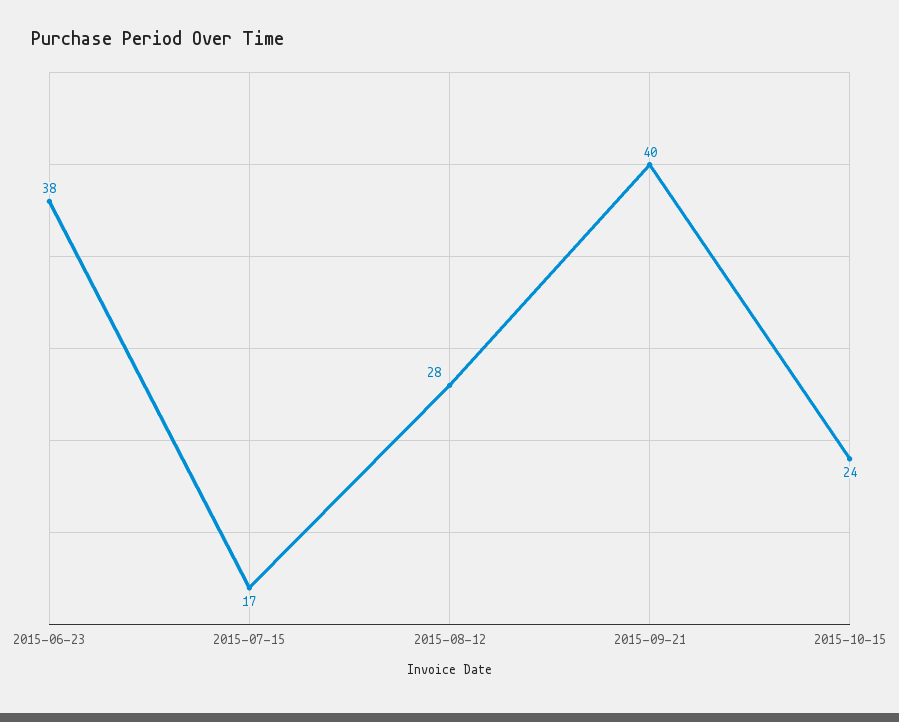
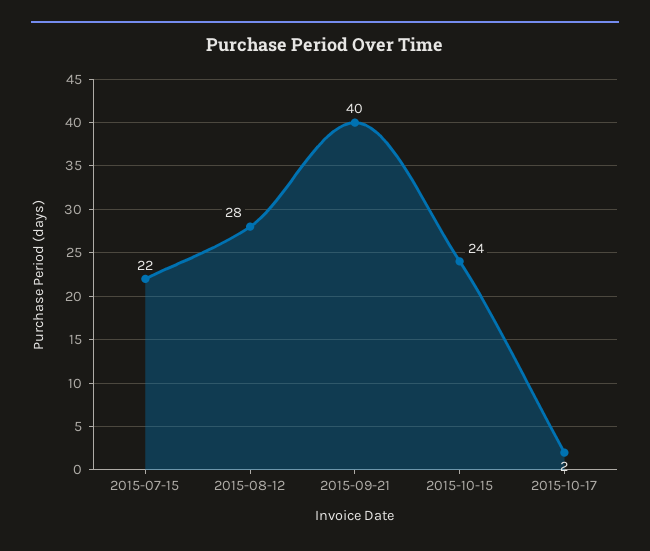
2015-06-23: 38 -> none
2015-07-15: 17 -> 22
2015-10-17: none -> 2

